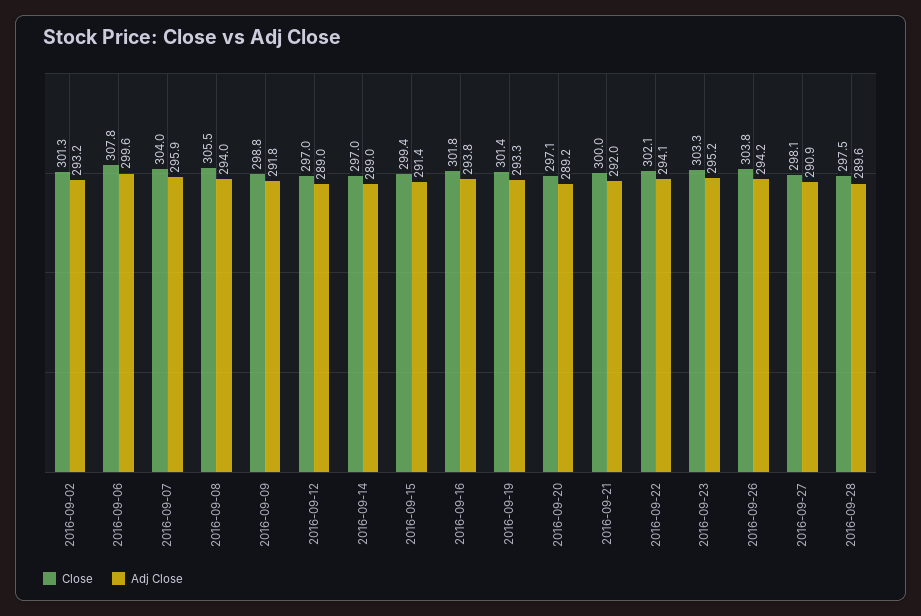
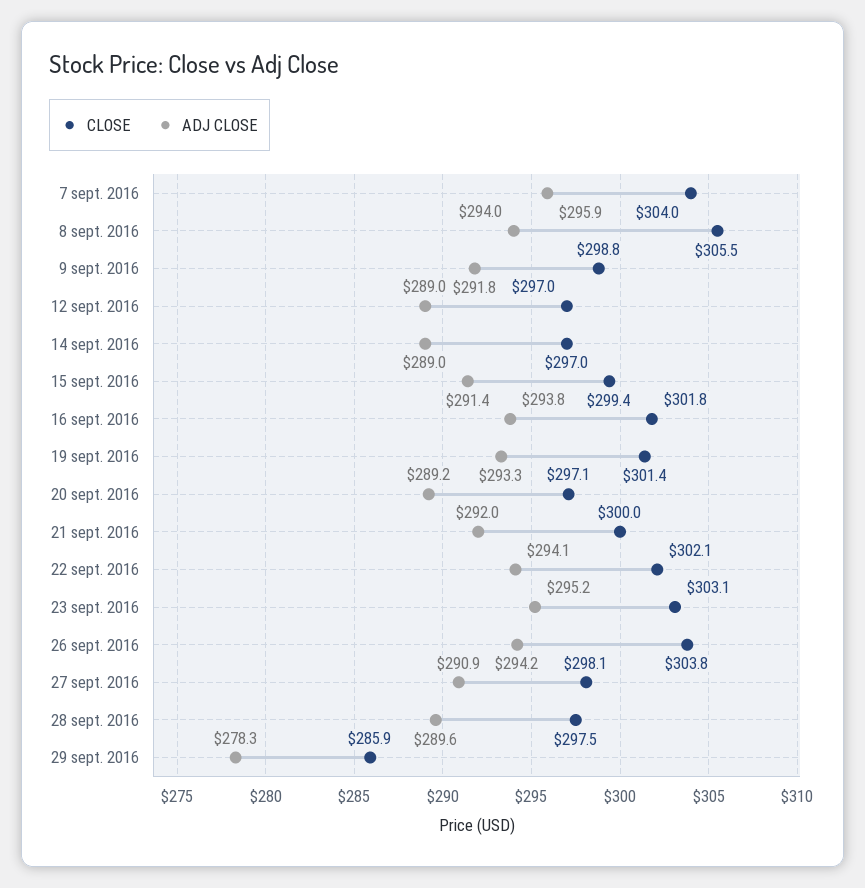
Close, 2016-09-02: 301.3 -> none
Adj Close, 2016-09-02: 293.2 -> none
Close, 2016-09-06: 307.8 -> none
Adj Close, 2016-09-06: 299.6 -> none
Close, 2016-09-23: 303.3 -> 303.1
Close, 29 sept. 2016: none -> 285.9
Adj Close, 29 sept. 2016: none -> 278.3

